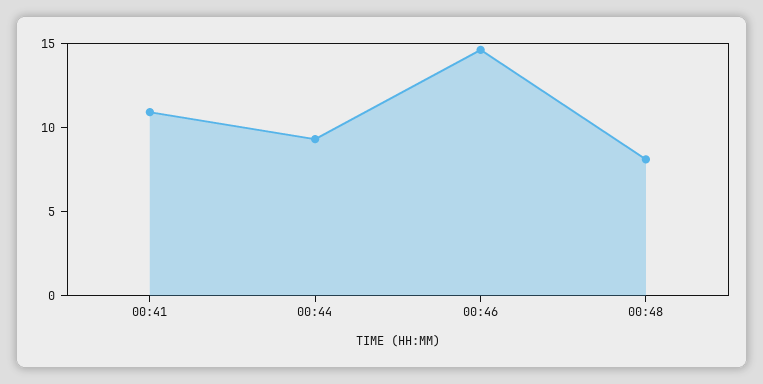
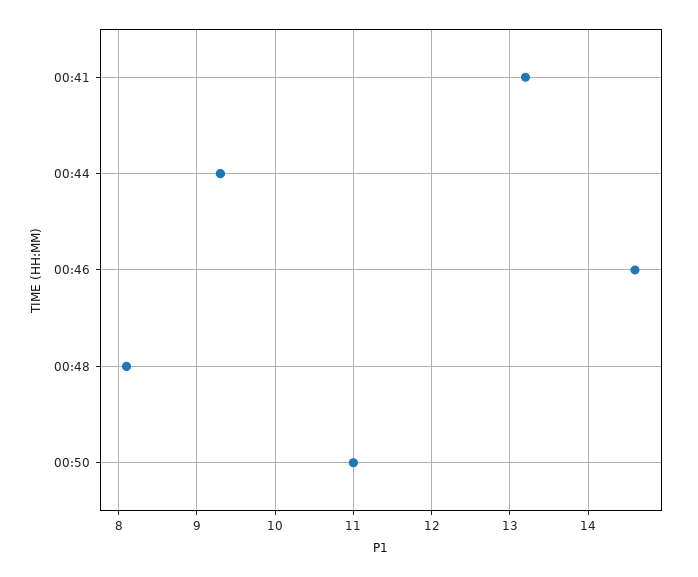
00:41: 11 -> 13.2
00:50: none -> 11

